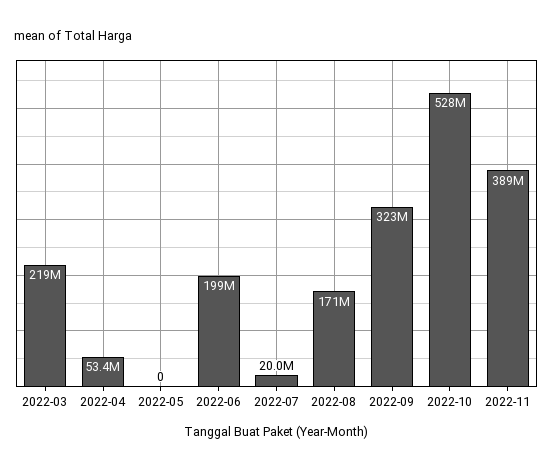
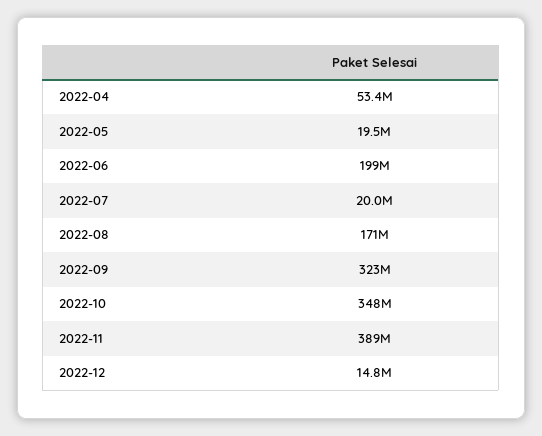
2022-03: 219000000 -> none
2022-05: 0 -> 19500000
2022-10: 528000000 -> 348000000
2022-12: none -> 14800000

